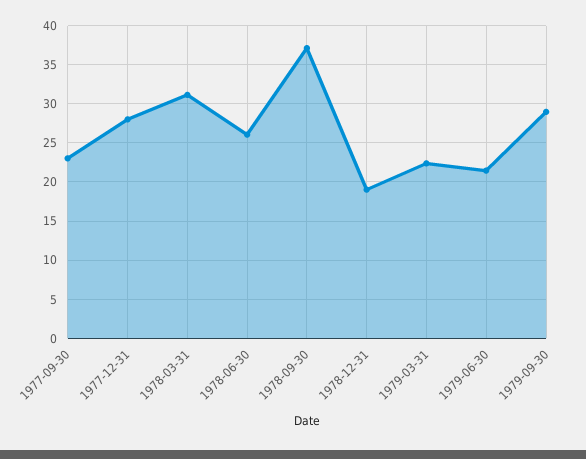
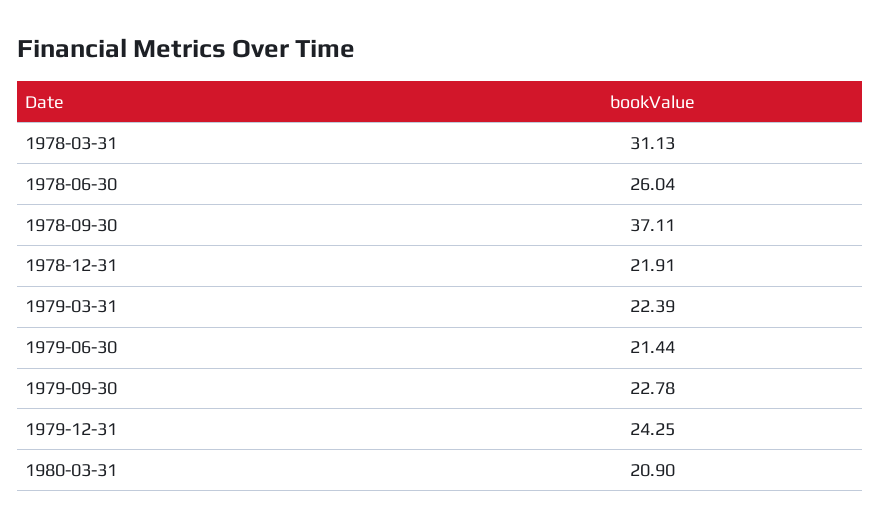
1977-09-30: 23 -> none
1977-12-31: 28 -> none
1978-12-31: 19 -> 21.91
1979-09-30: 29 -> 22.78
1979-12-31: none -> 24.25
1980-03-31: none -> 20.9

